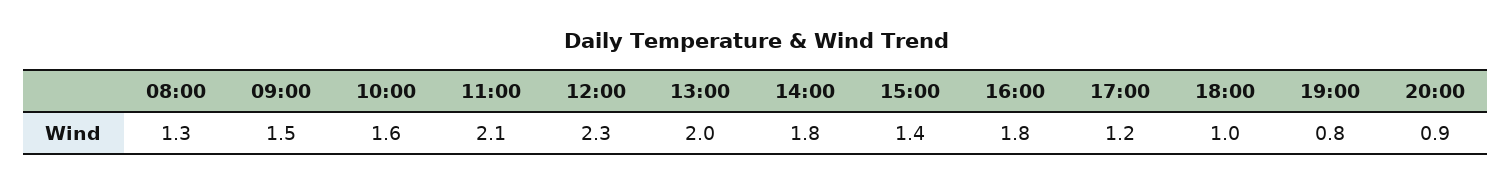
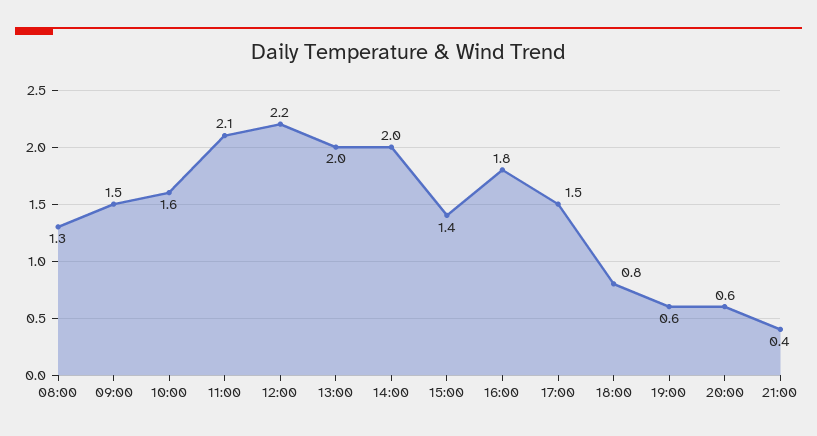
12:00: 2.3 -> 2.2
14:00: 1.8 -> 2
17:00: 1.2 -> 1.5
18:00: 1 -> 0.8
19:00: 0.8 -> 0.6
20:00: 0.9 -> 0.6
21:00: none -> 0.4

